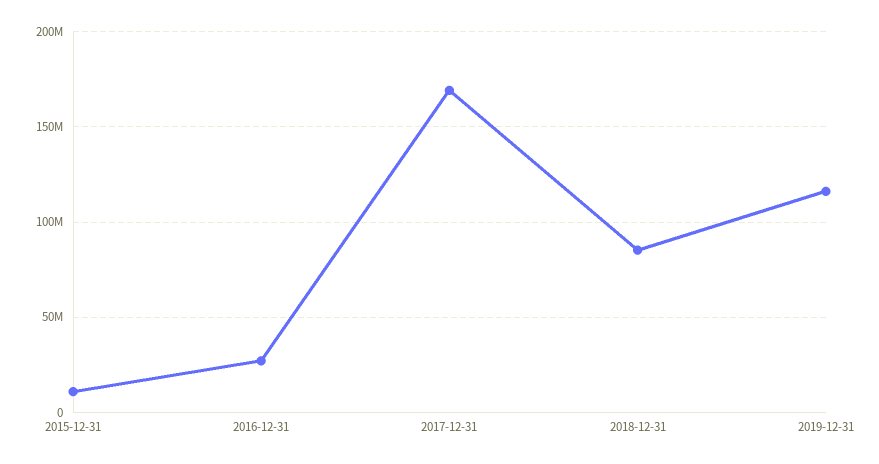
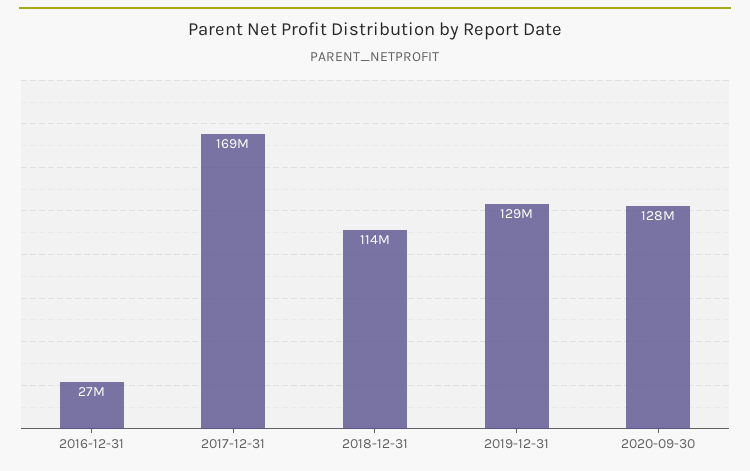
2015-12-31: 10000000 -> none
2018-12-31: 85000000 -> 114000000
2019-12-31: 115000000 -> 129000000
2020-09-30: none -> 128000000

